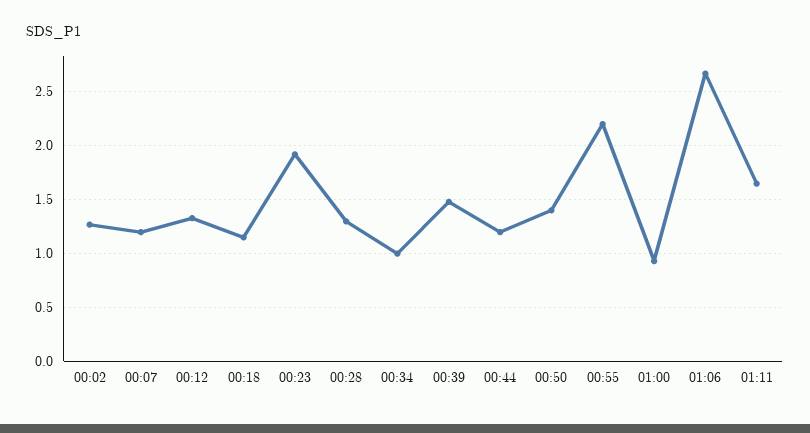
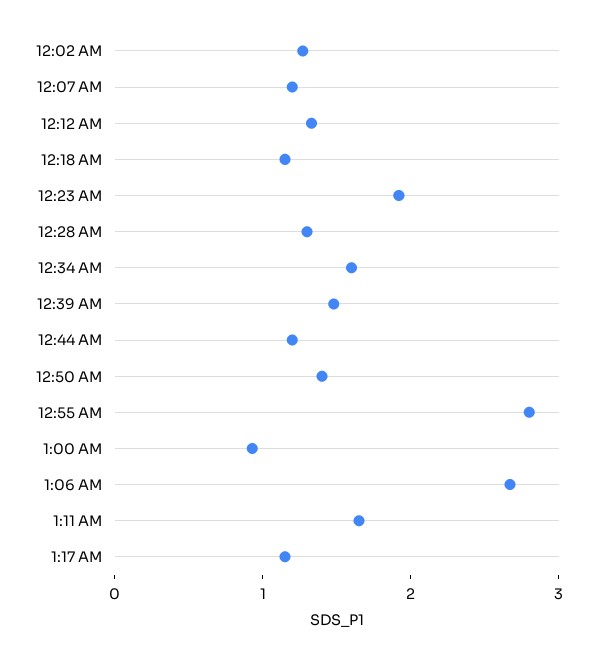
00:34: 1 -> 1.6
00:55: 2.2 -> 2.8
1:17 AM: none -> 1.2

